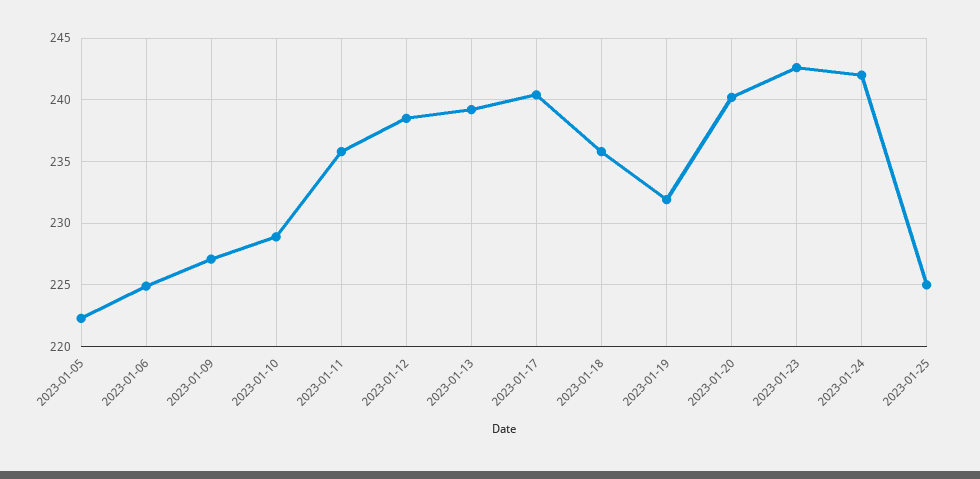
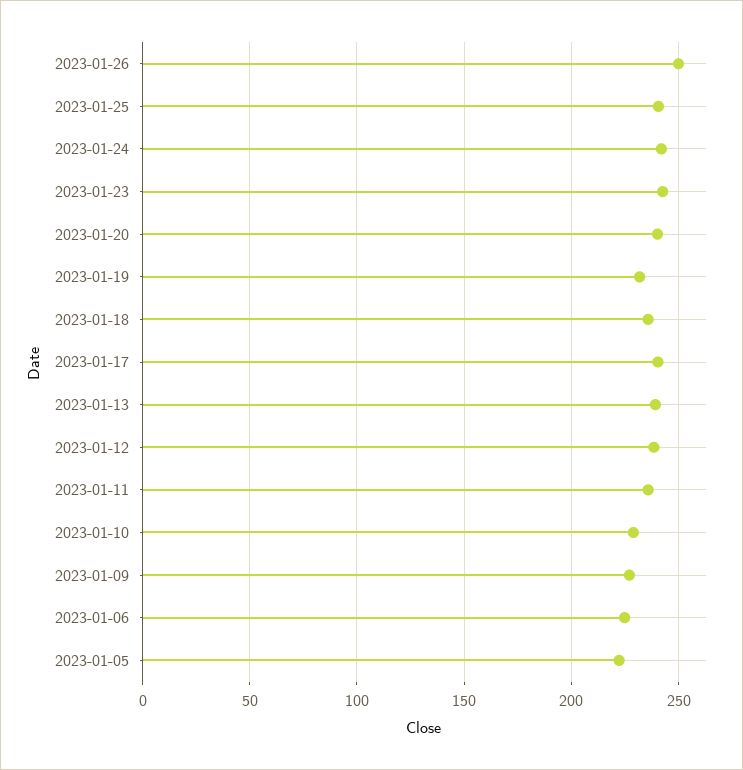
2023-01-25: 225 -> 240
2023-01-26: none -> 250

